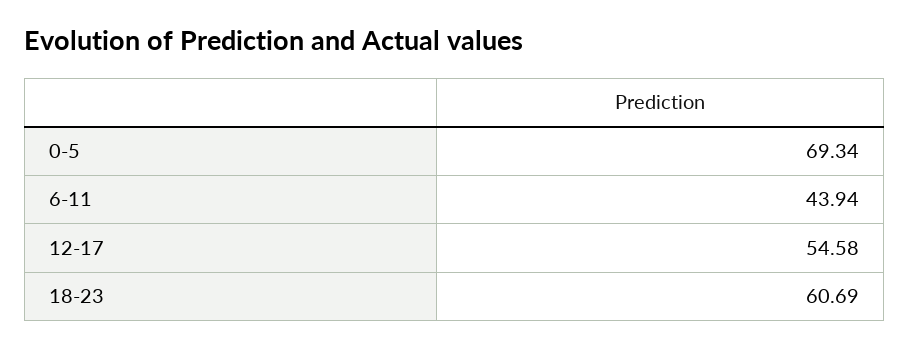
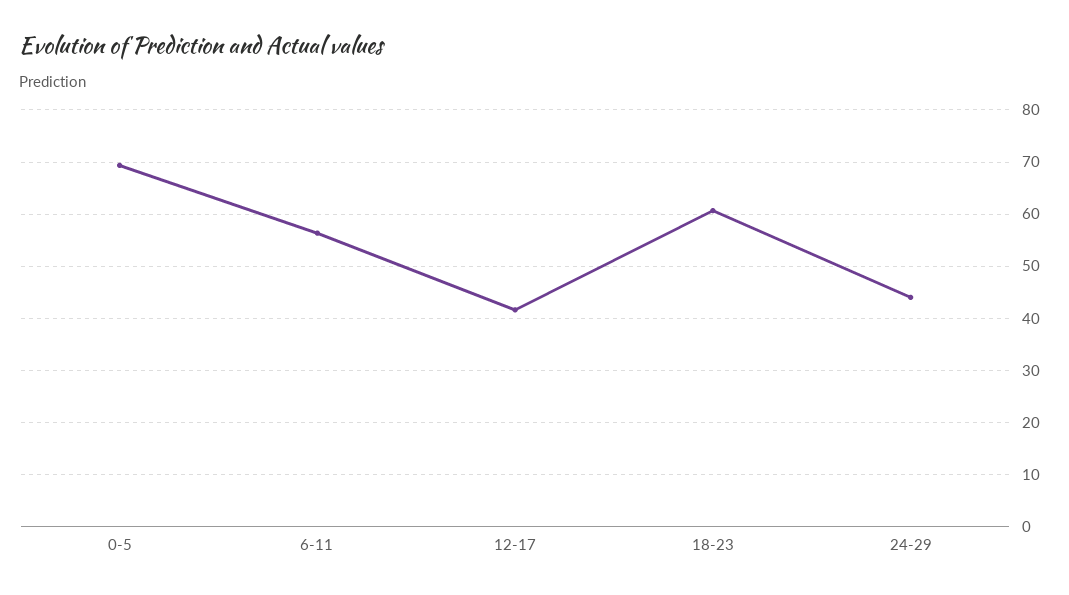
6-11: 43.94 -> 56
12-17: 54.58 -> 42
24-29: none -> 44

